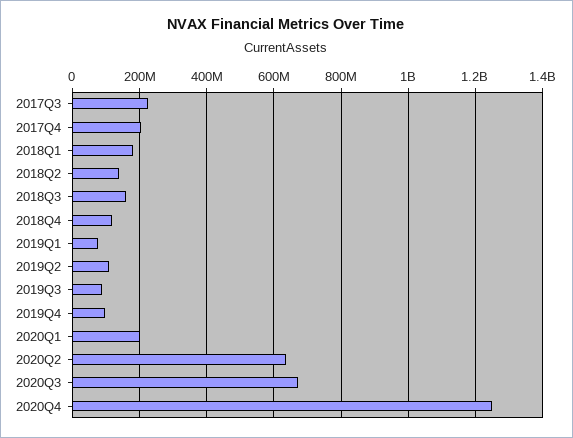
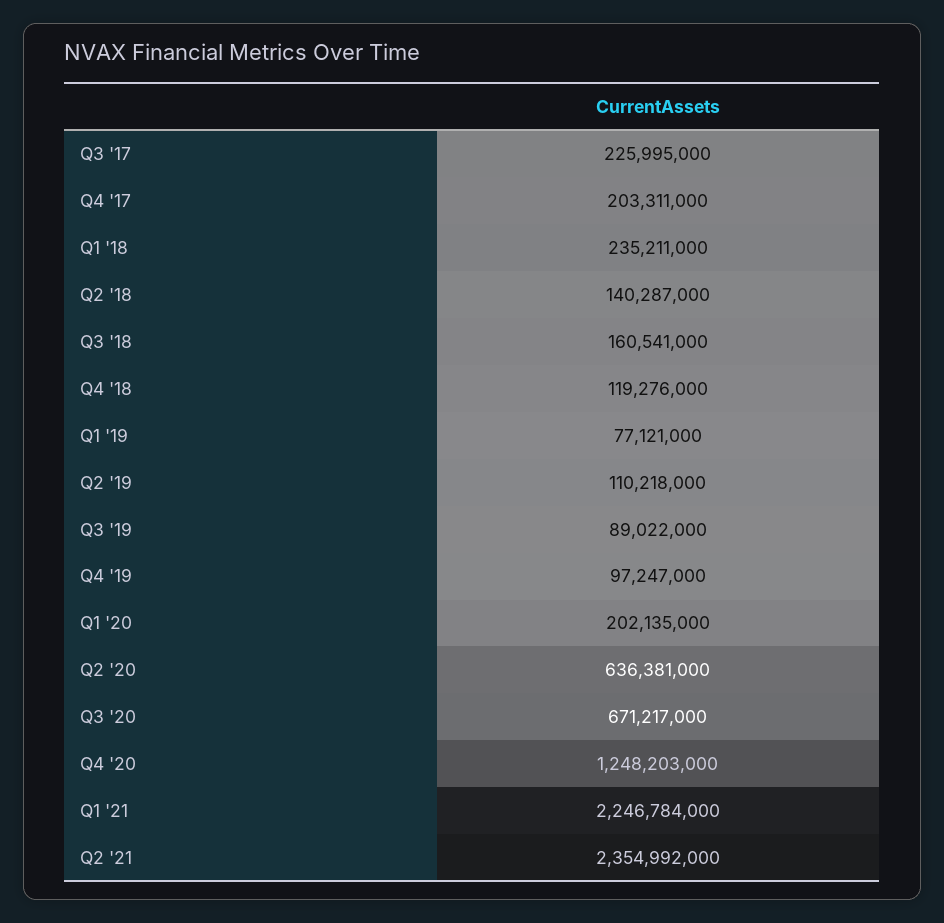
2018Q1: 180000000 -> 235211000
Q1 '21: none -> 2246784000
Q2 '21: none -> 2354992000

